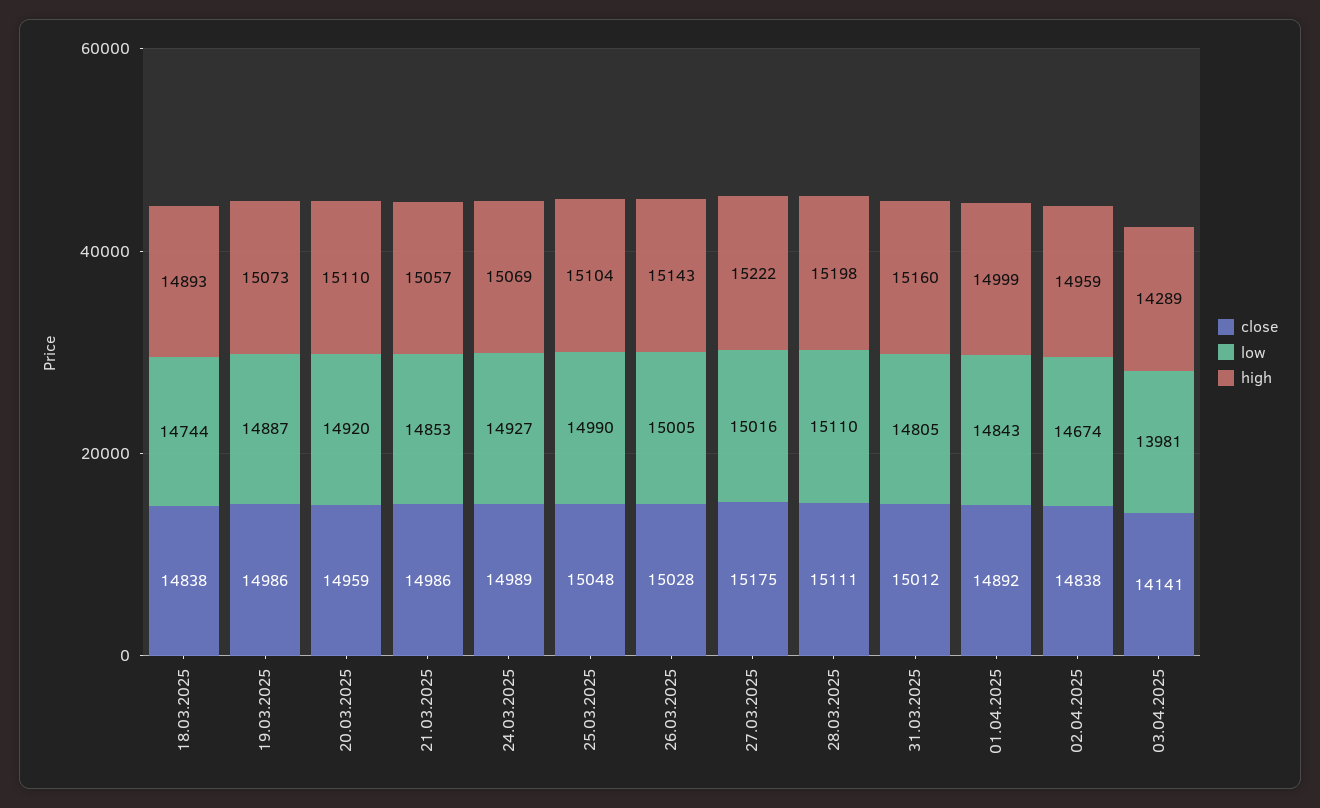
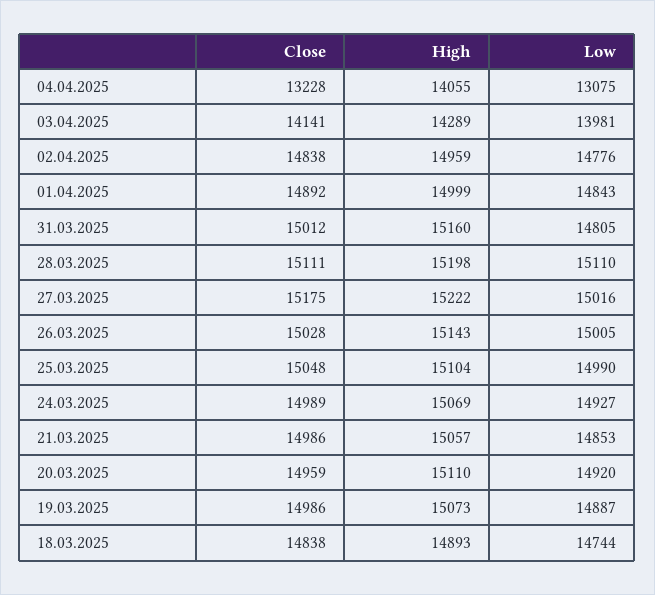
low, 02.04.2025: 14674 -> 14776
close, 04.04.2025: none -> 13228
high, 04.04.2025: none -> 14055
low, 04.04.2025: none -> 13075

